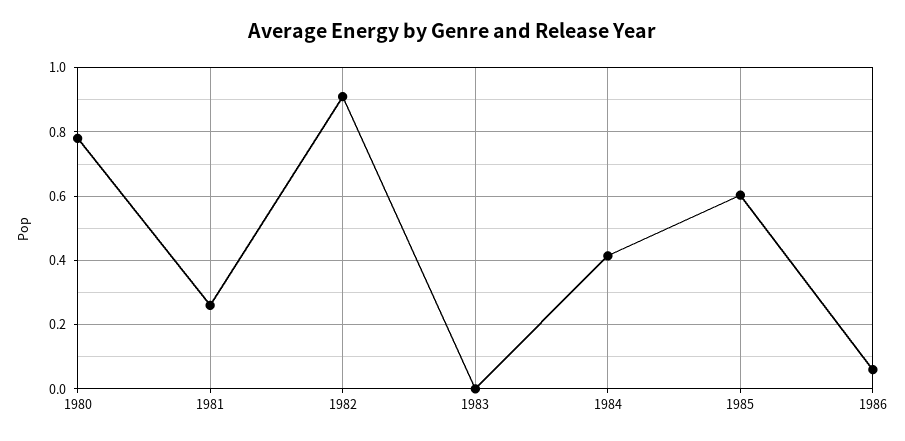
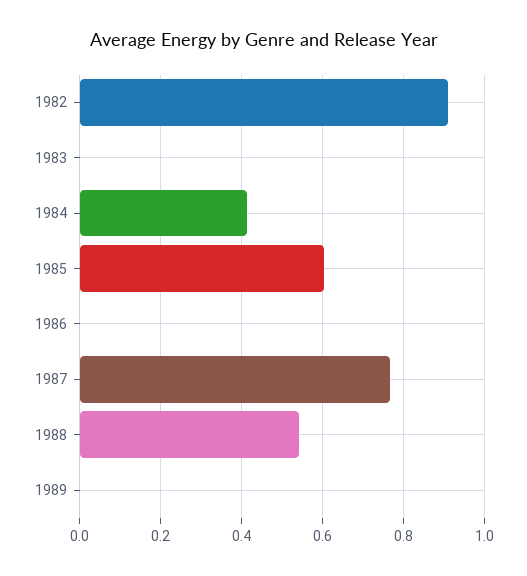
1980: 0.78 -> none
1981: 0.26 -> none
1986: 0.06 -> 0
1987: none -> 0.76
1988: none -> 0.54
1989: none -> 0

